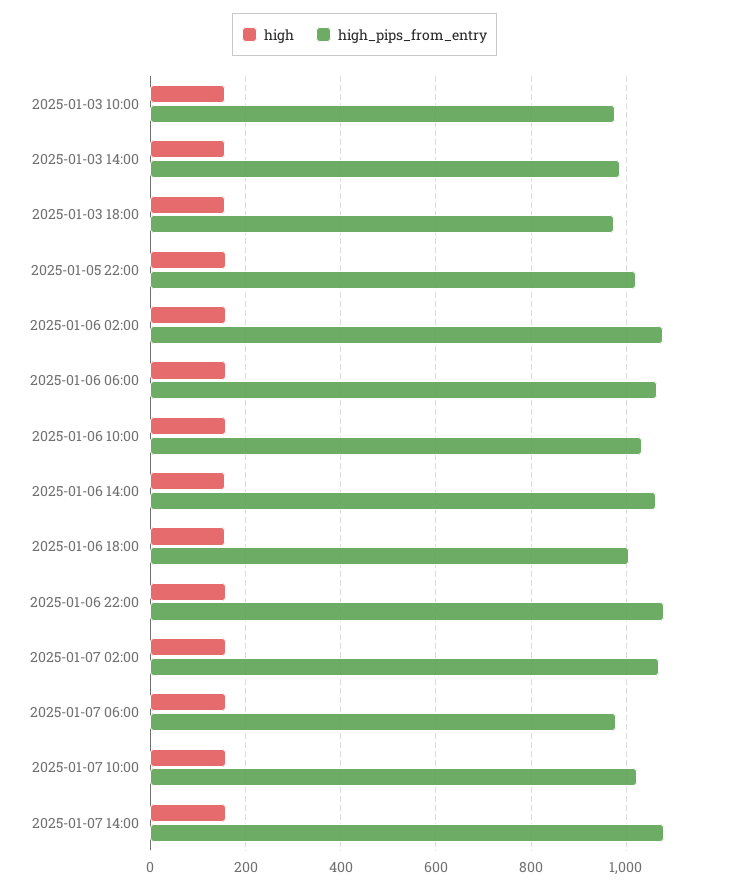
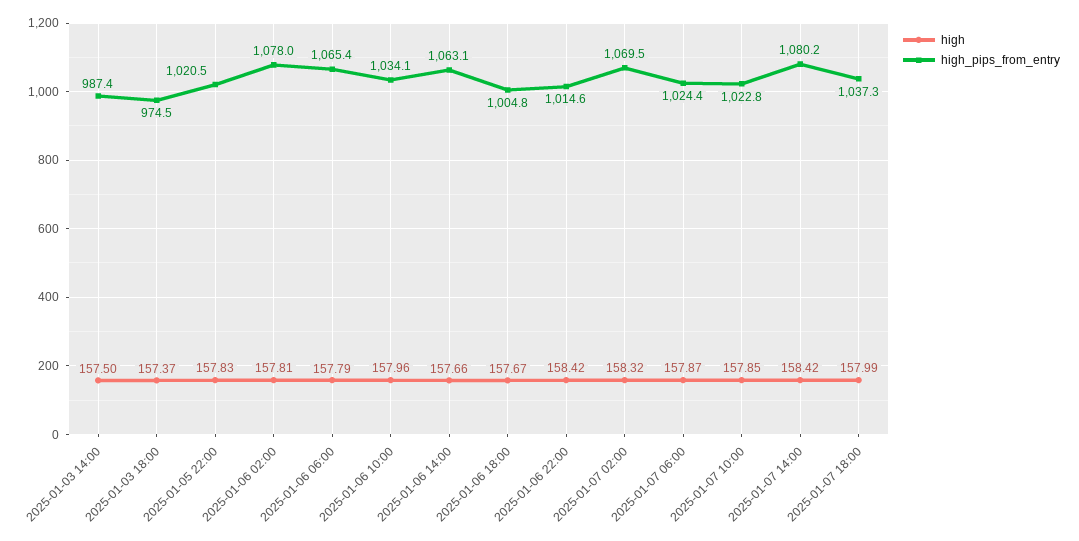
high, 2025-01-03 10:00: 160 -> none
high_pips_from_entry, 2025-01-03 10:00: 980 -> none
high_pips_from_entry, 2025-01-06 22:00: 1080 -> 1014.6
high_pips_from_entry, 2025-01-07 06:00: 980 -> 1024.4
high, 2025-01-07 18:00: none -> 157.99
high_pips_from_entry, 2025-01-07 18:00: none -> 1037.3

